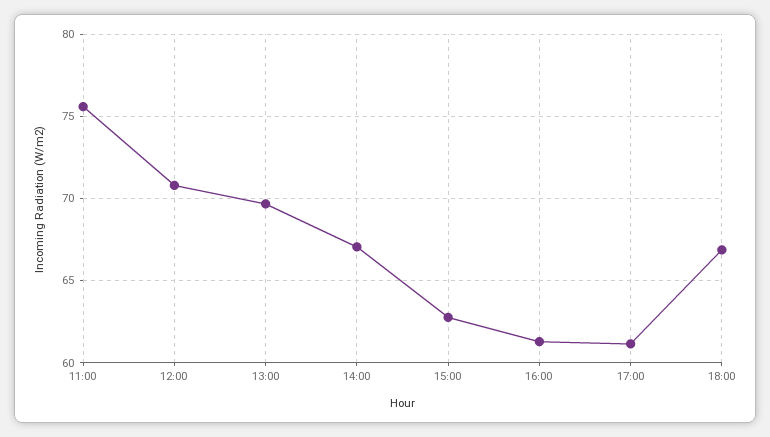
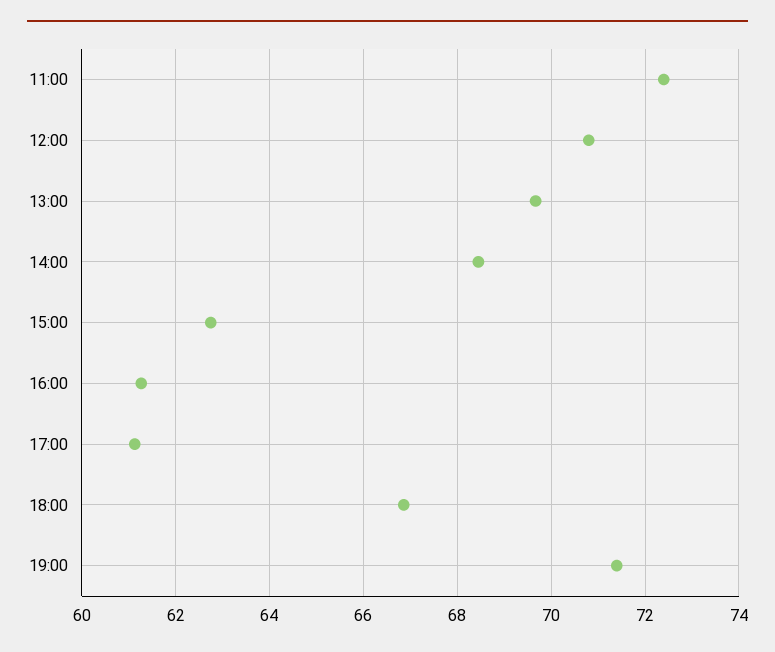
11:00: 75.5 -> 72.4
14:00: 67 -> 68.4
19:00: none -> 71.4

